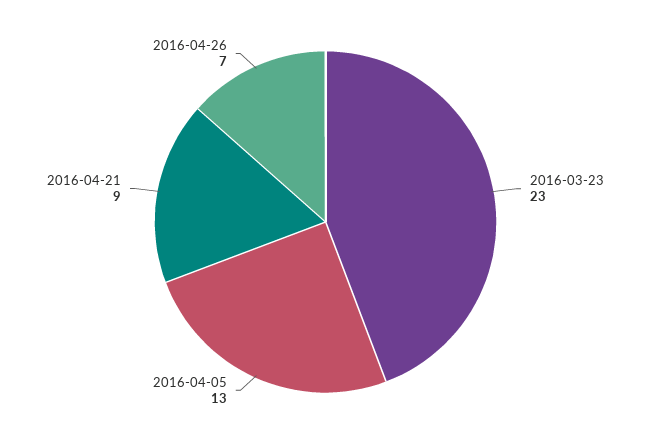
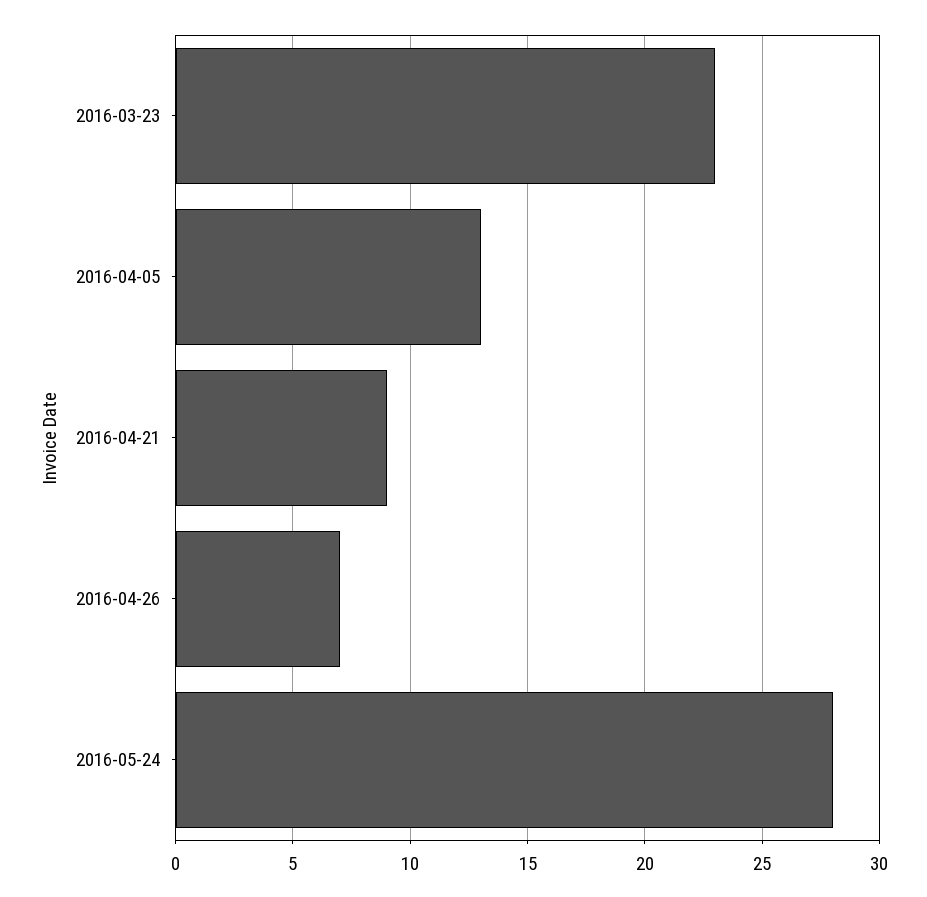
2016-05-24: none -> 28

